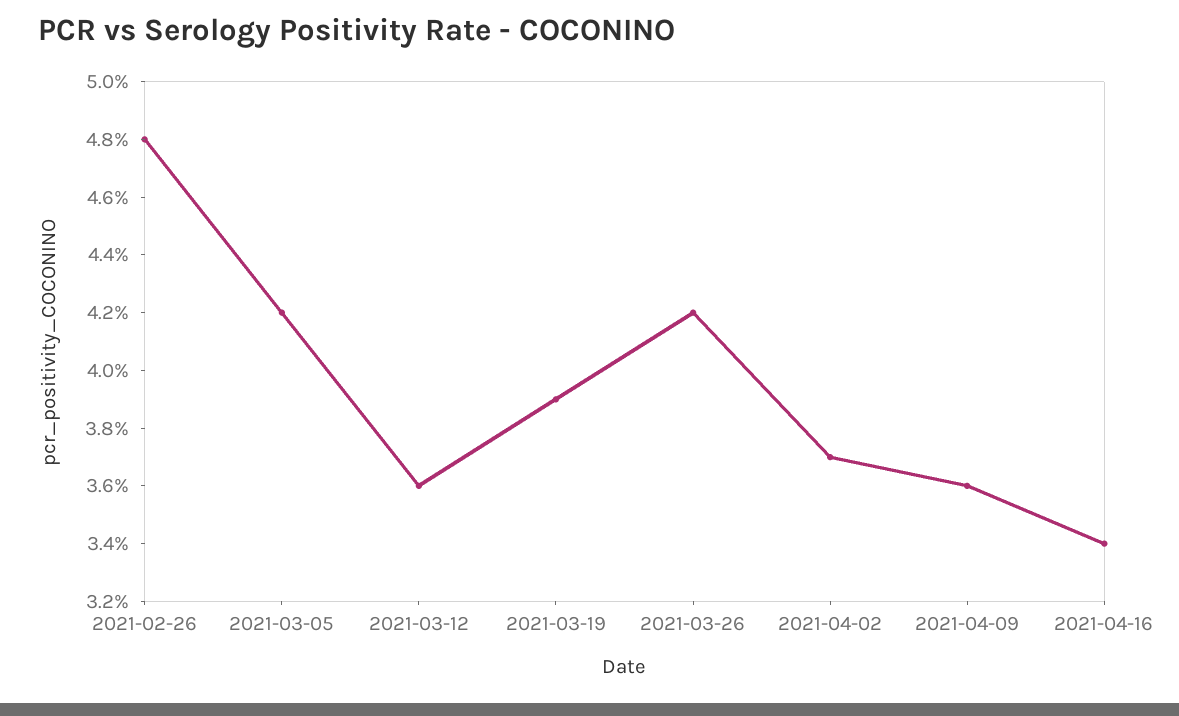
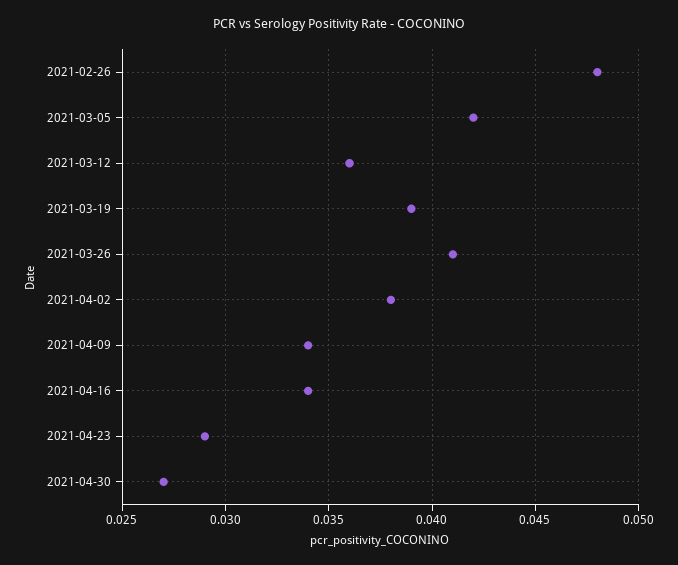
2021-03-26: 0.042 -> 0.041
2021-04-02: 0.037 -> 0.038
2021-04-09: 0.036 -> 0.034
2021-04-23: none -> 0.029
2021-04-30: none -> 0.027

